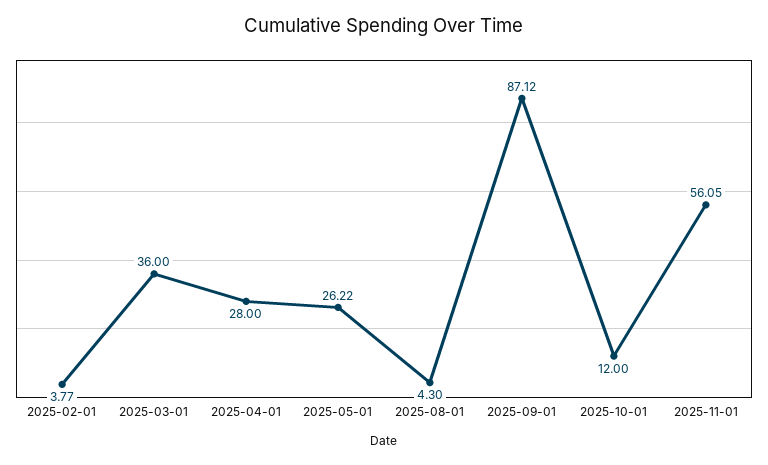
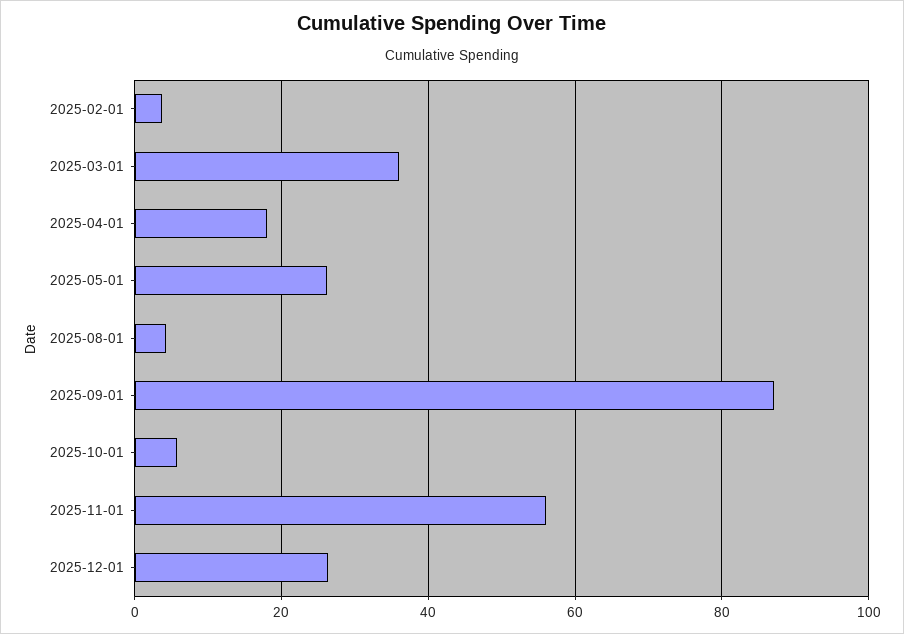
2025-04-01: 28 -> 18
2025-10-01: 12 -> 6
2025-12-01: none -> 26

